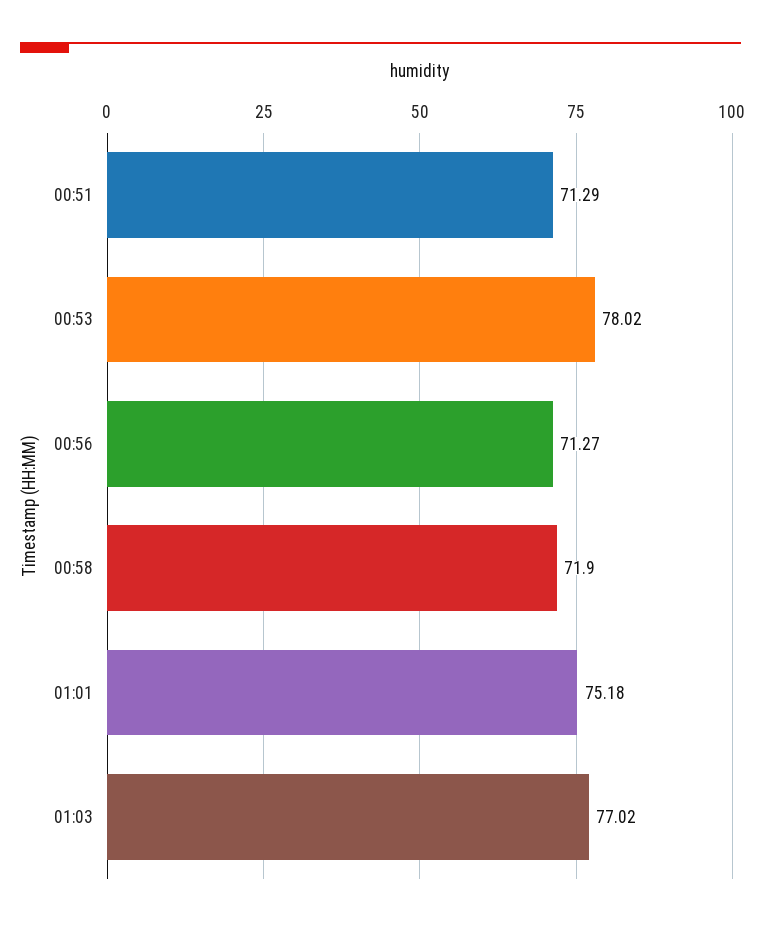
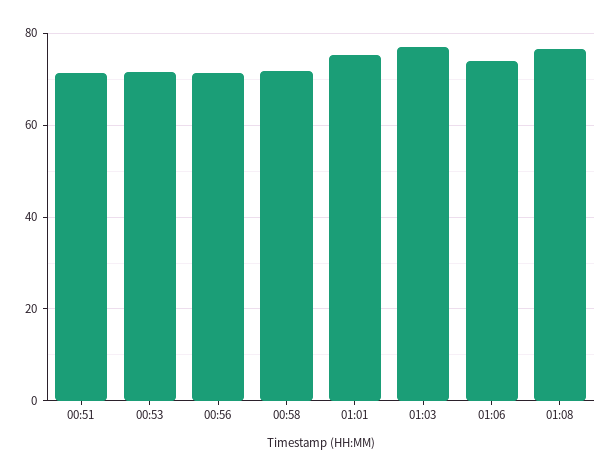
00:53: 78.02 -> 72
01:06: none -> 74
01:08: none -> 76

